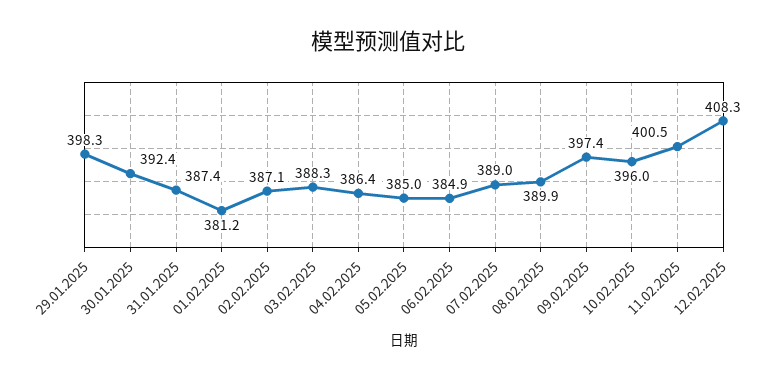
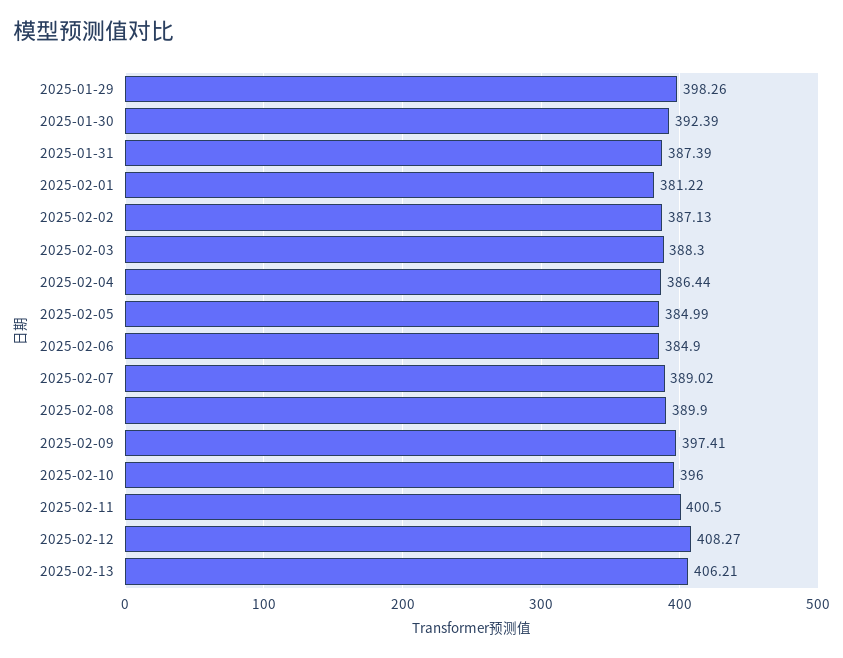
2025-02-13: none -> 406.21

